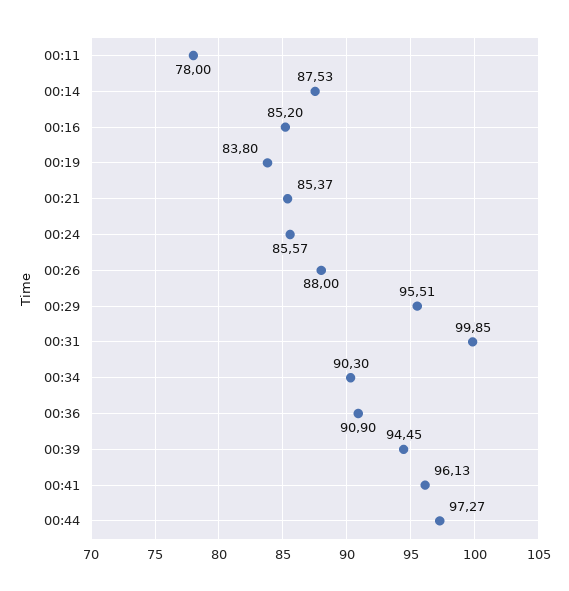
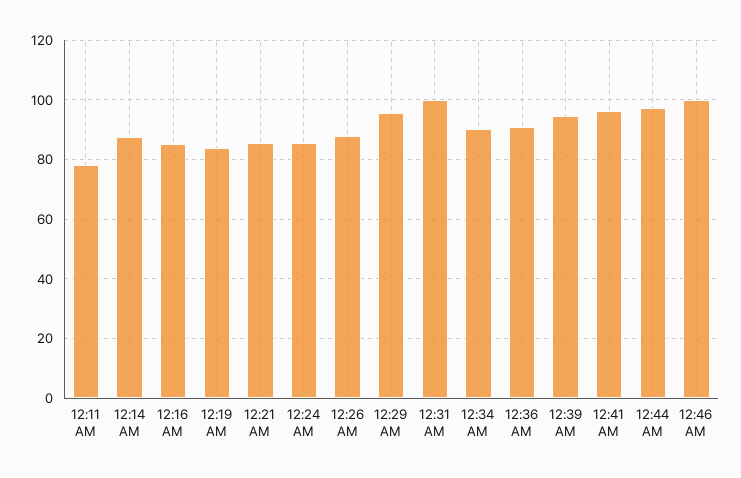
12:46 AM: none -> 100

